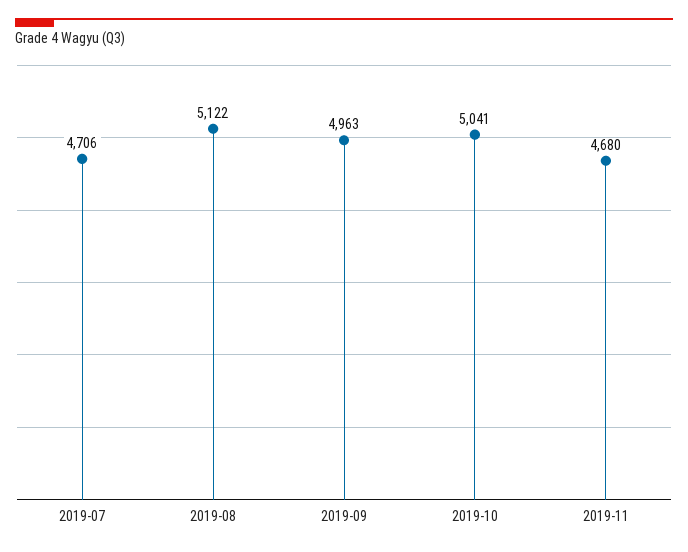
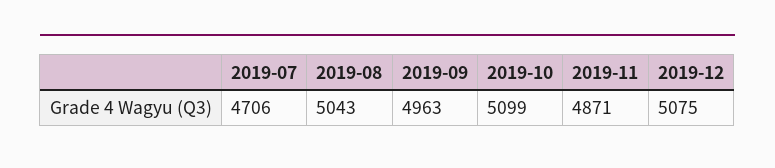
2019-08: 5122 -> 5043
2019-10: 5041 -> 5099
2019-11: 4680 -> 4871
2019-12: none -> 5075

